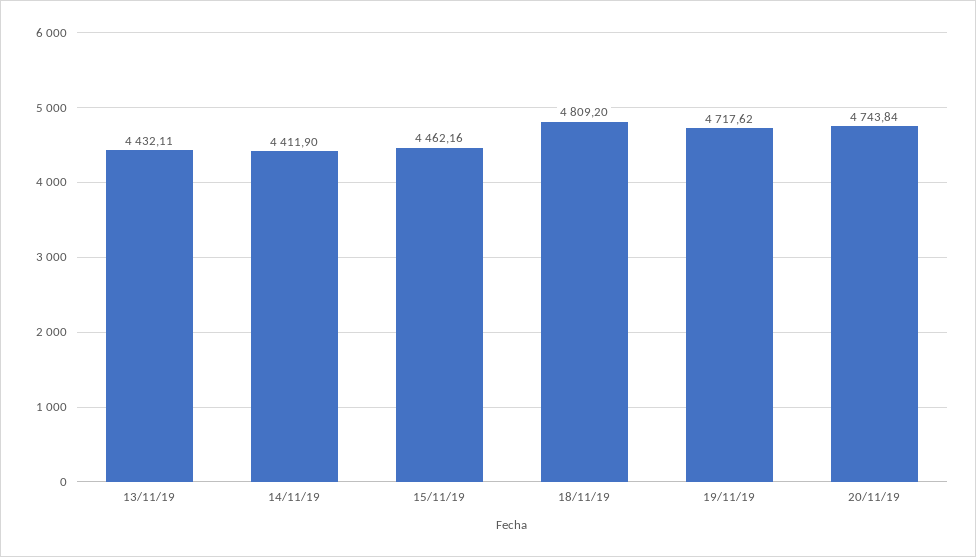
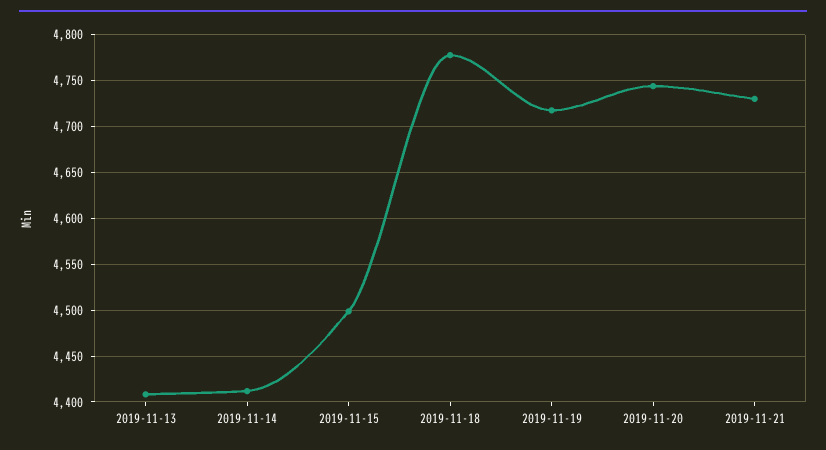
13/11/19: 4432.11 -> 4410
15/11/19: 4462.16 -> 4500
18/11/19: 4809.2 -> 4780
2019-11-21: none -> 4730

